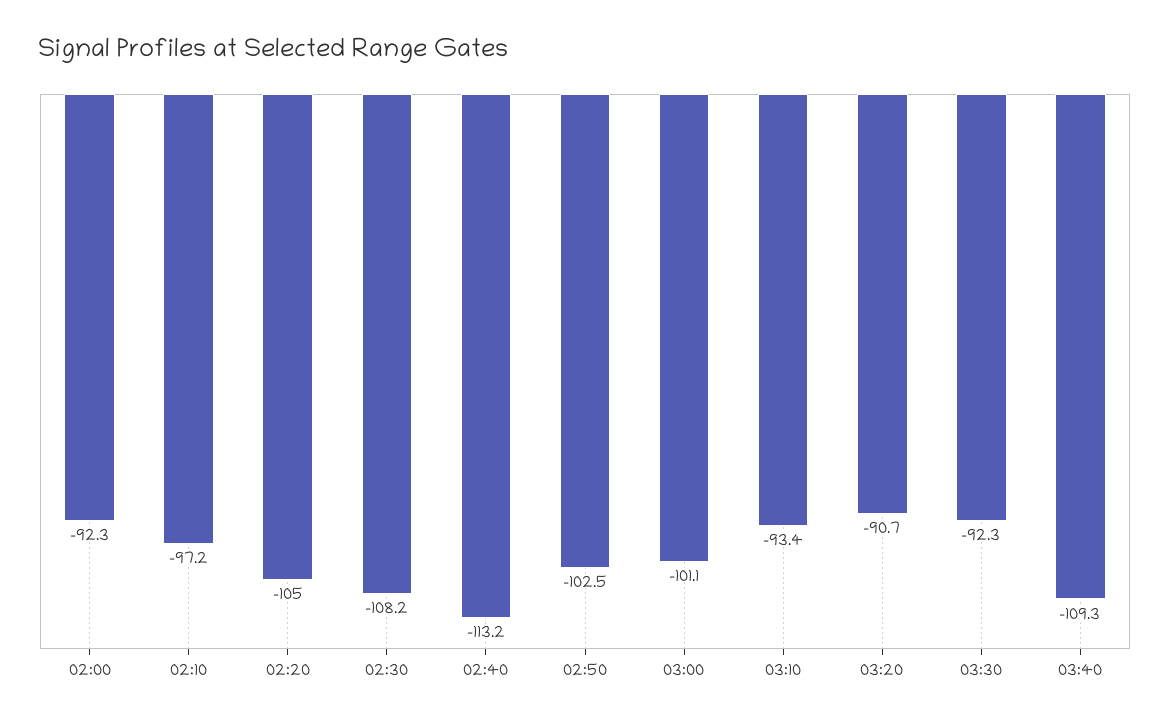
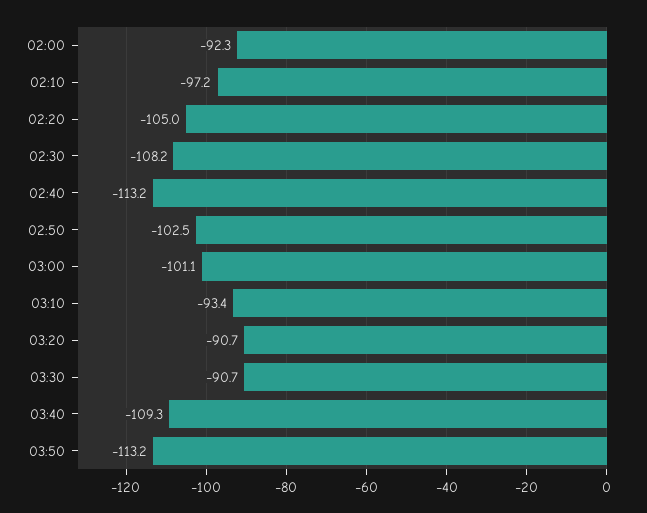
03:30: -92.3 -> -90.7
03:50: none -> -113.2

